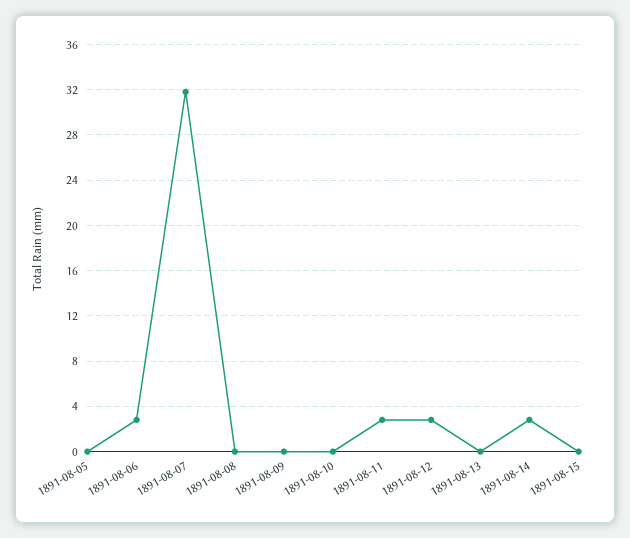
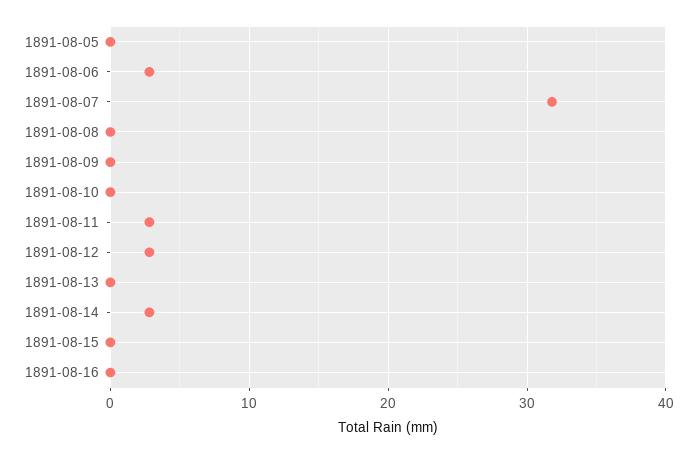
1891-08-16: none -> 0

